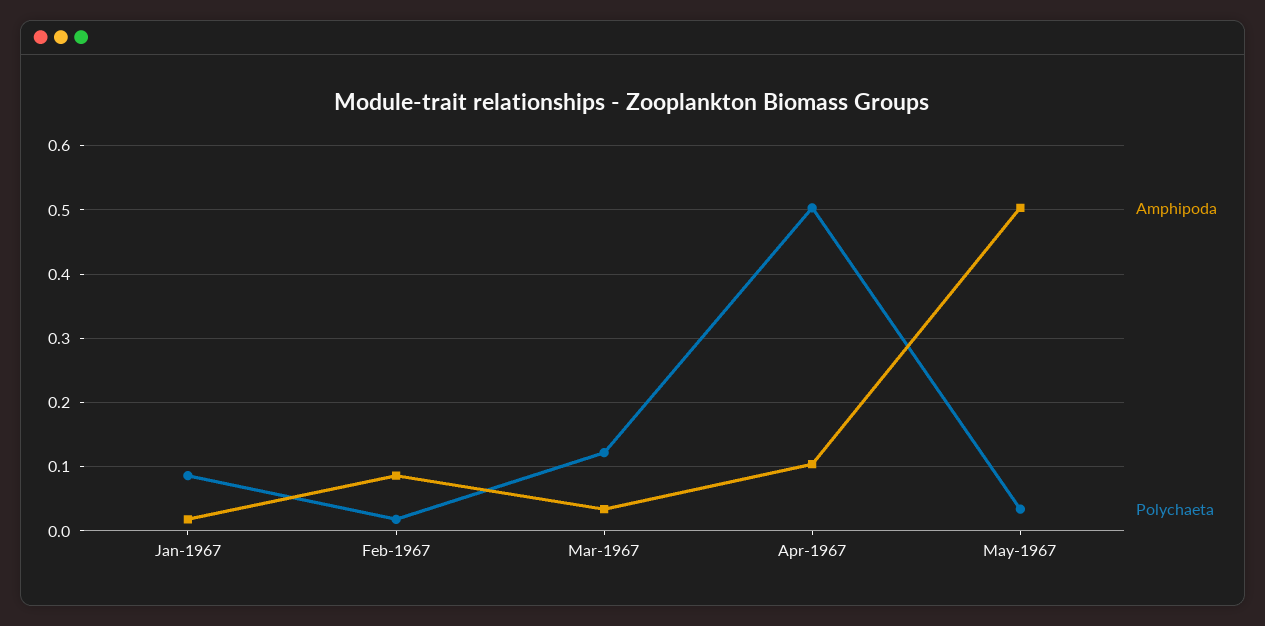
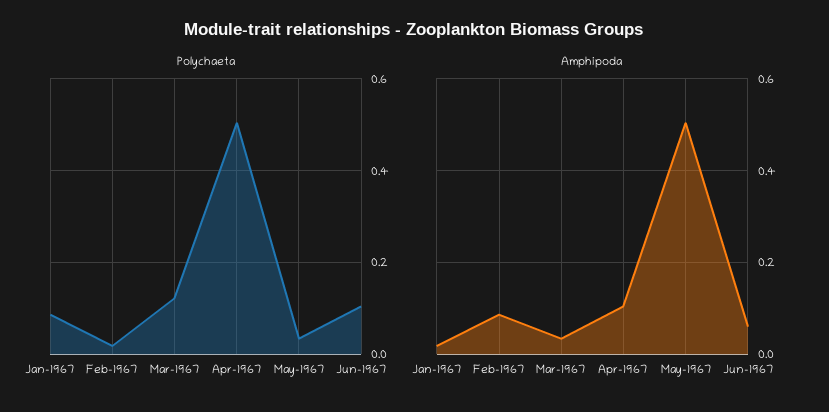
Polychaeta, Jun-1967: none -> 0.1
Amphipoda, Jun-1967: none -> 0.06

